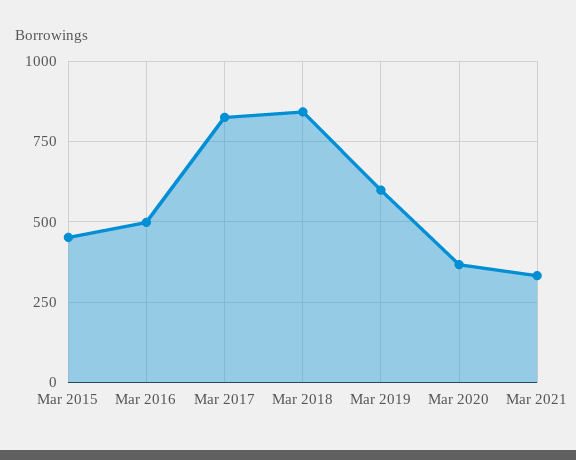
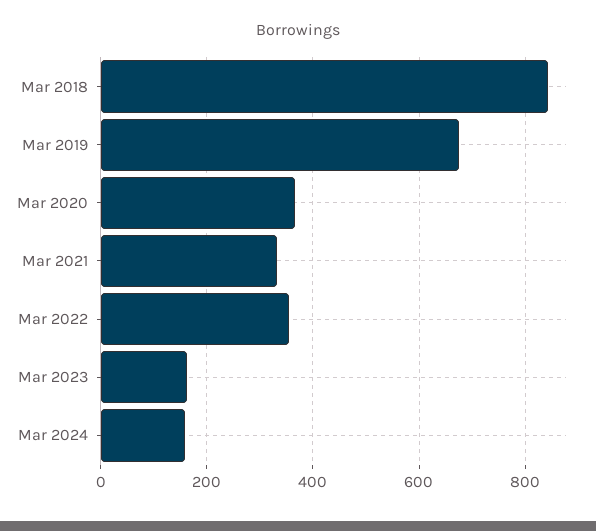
Mar 2015: 450 -> none
Mar 2016: 500 -> none
Mar 2017: 825 -> none
Mar 2019: 600 -> 680
Mar 2022: none -> 360
Mar 2023: none -> 160
Mar 2024: none -> 160

